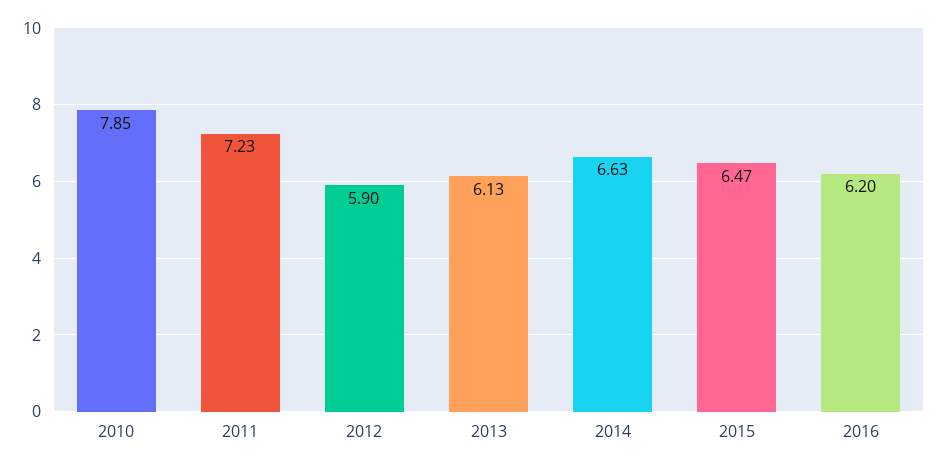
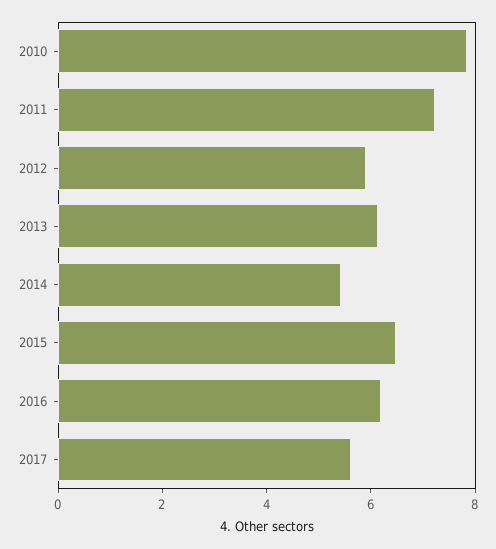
2014: 6.63 -> 5.5
2017: none -> 5.5

